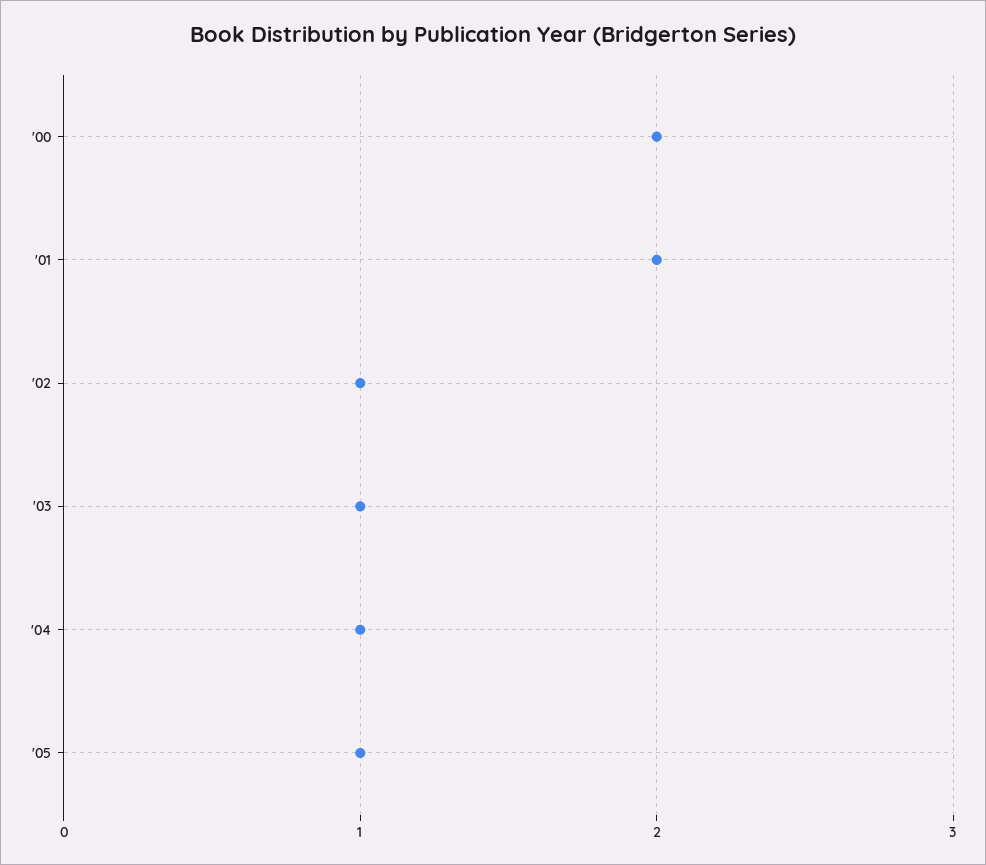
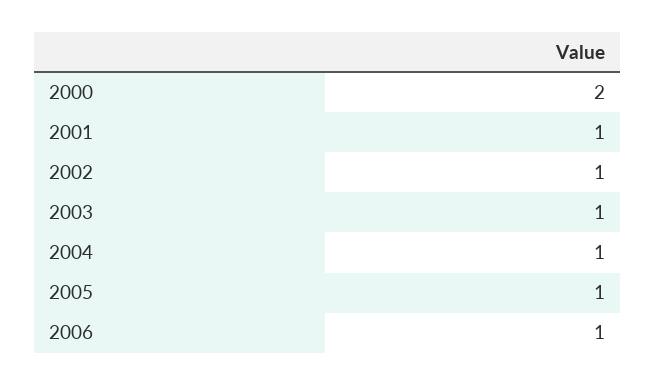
'01: 2 -> 1
2006: none -> 1

